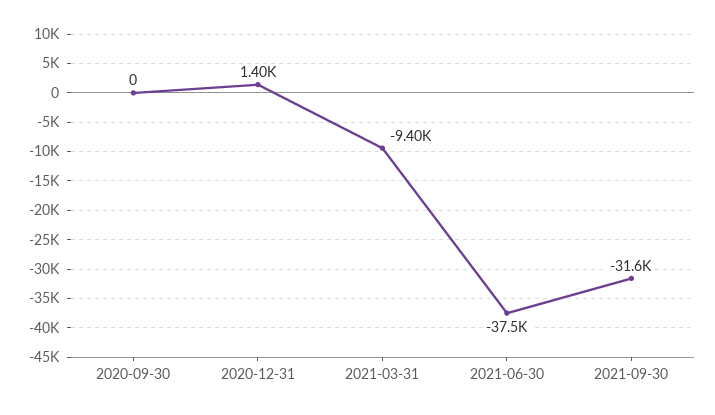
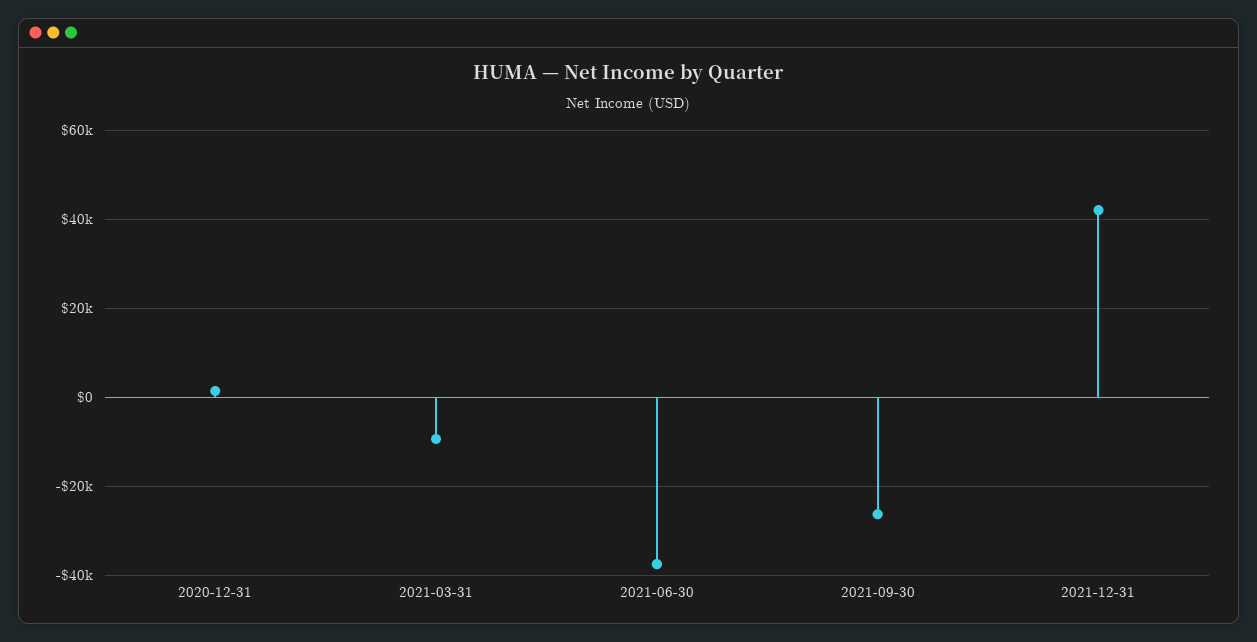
2020-09-30: 0 -> none
2021-09-30: -31600 -> -26000
2021-12-31: none -> 42000

